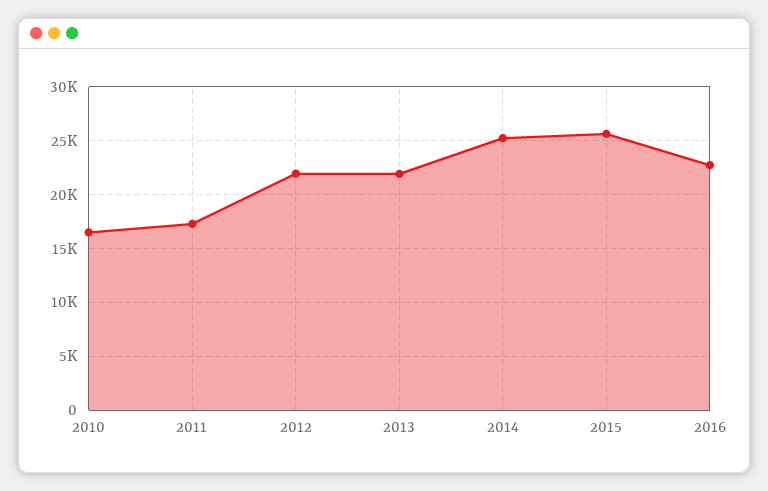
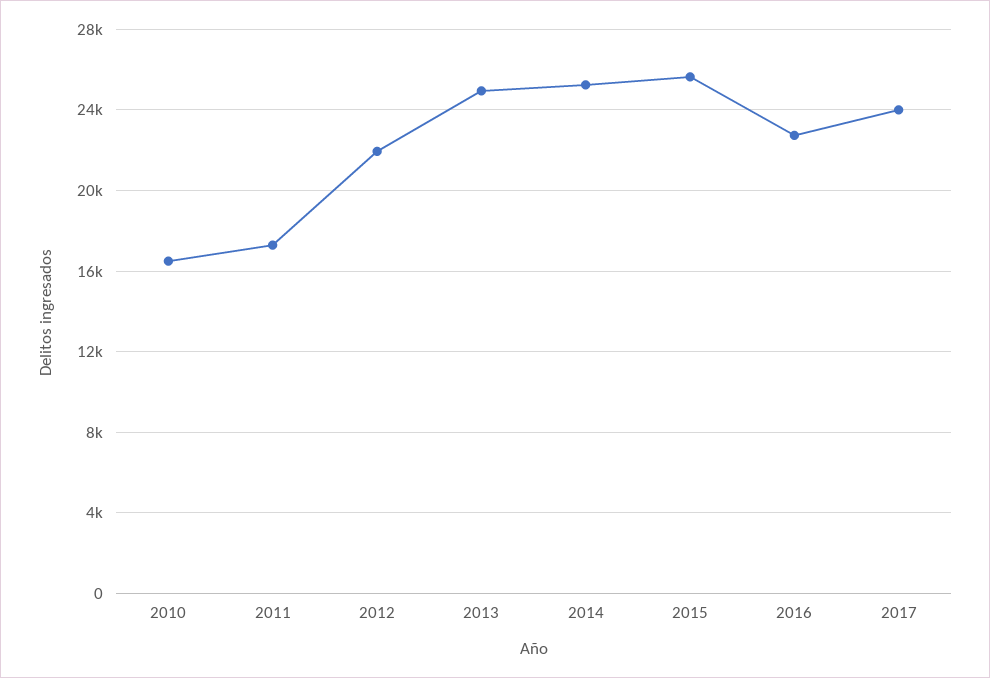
2013: 22000 -> 25000
2017: none -> 24000

